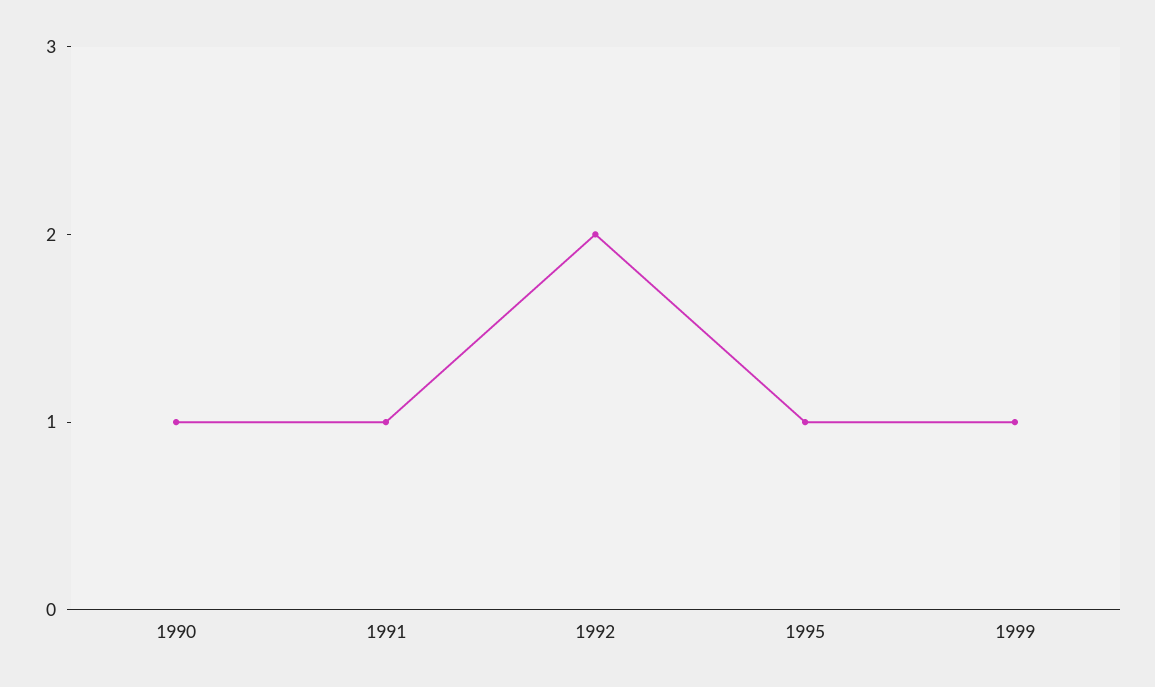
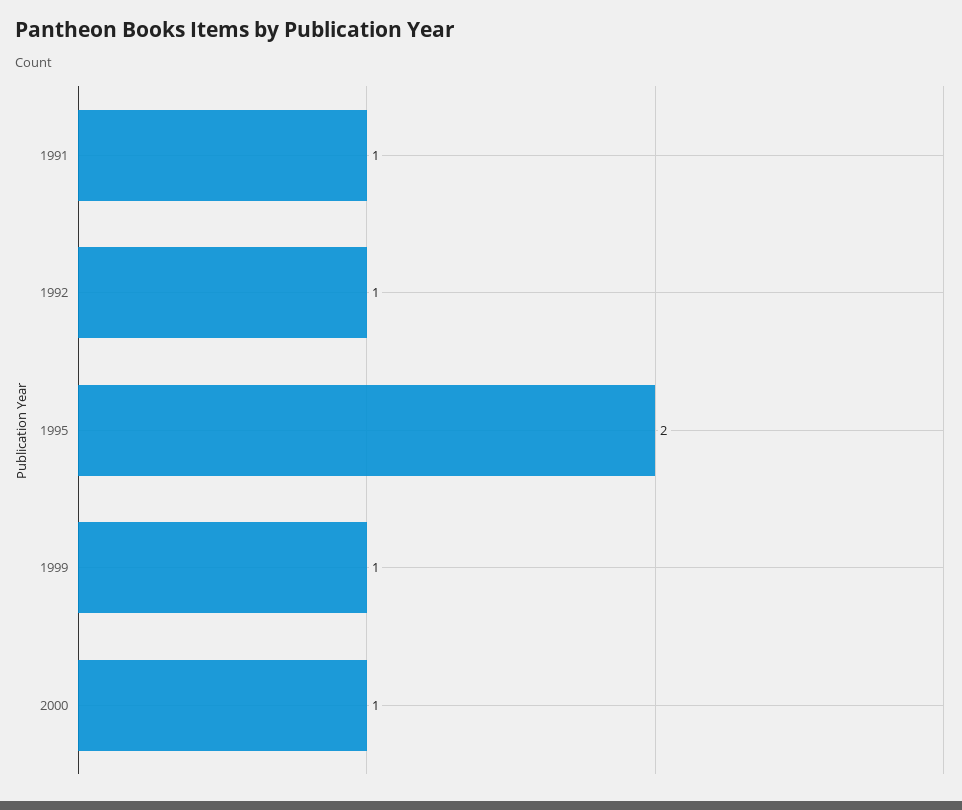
1990: 1 -> none
1992: 2 -> 1
1995: 1 -> 2
2000: none -> 1

